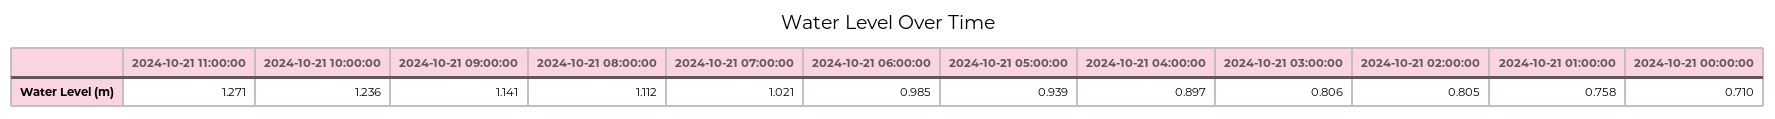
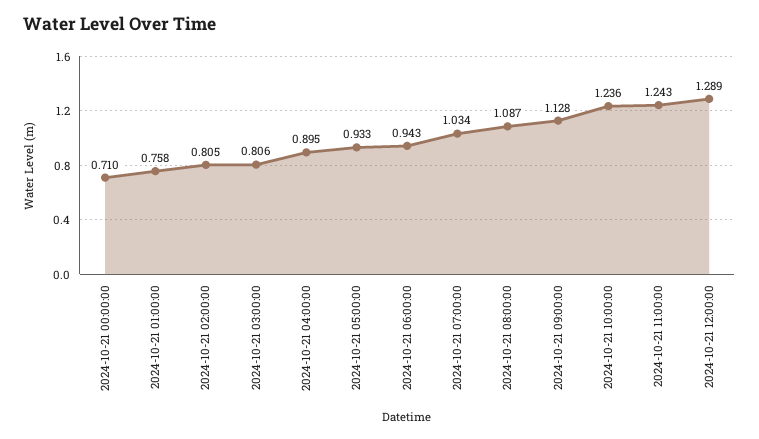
2024-10-21 11:00:00: 1.271 -> 1.243
2024-10-21 09:00:00: 1.141 -> 1.128
2024-10-21 08:00:00: 1.112 -> 1.087
2024-10-21 07:00:00: 1.021 -> 1.034
2024-10-21 06:00:00: 0.985 -> 0.943
2024-10-21 05:00:00: 0.939 -> 0.933
2024-10-21 04:00:00: 0.897 -> 0.895
2024-10-21 12:00:00: none -> 1.289

